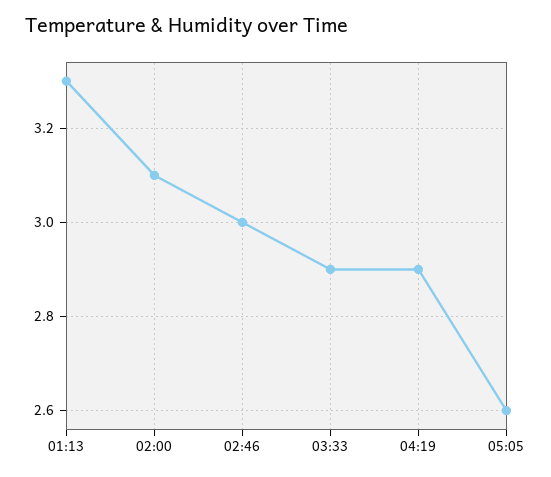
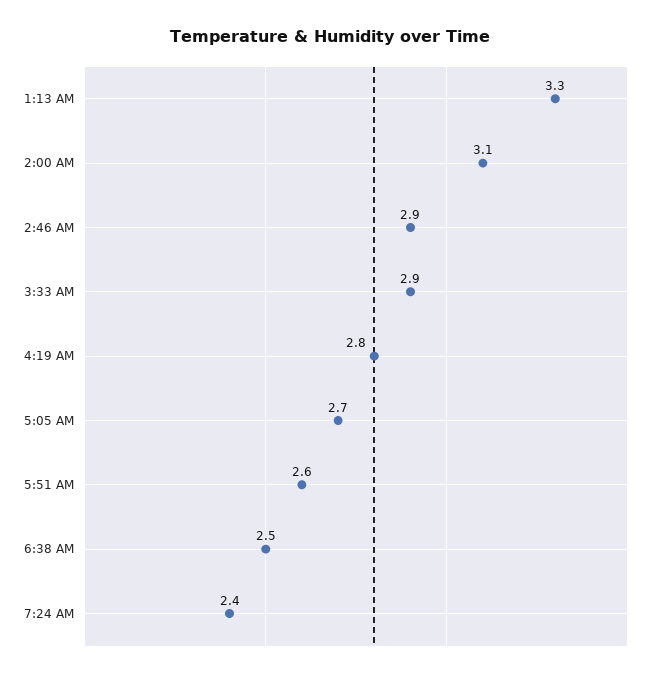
02:46: 3 -> 2.9
04:19: 2.9 -> 2.8
05:05: 2.6 -> 2.7
5:51 AM: none -> 2.6
6:38 AM: none -> 2.5
7:24 AM: none -> 2.4

